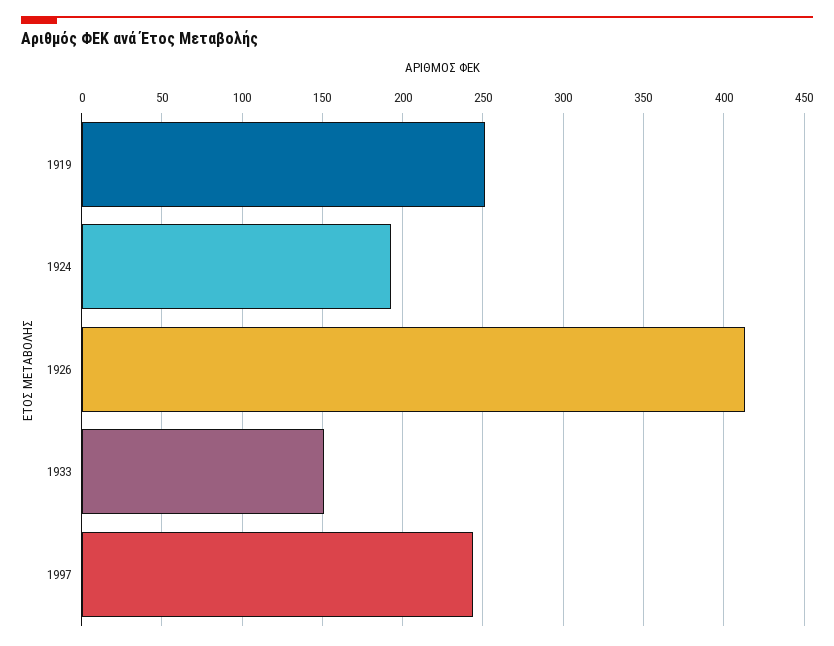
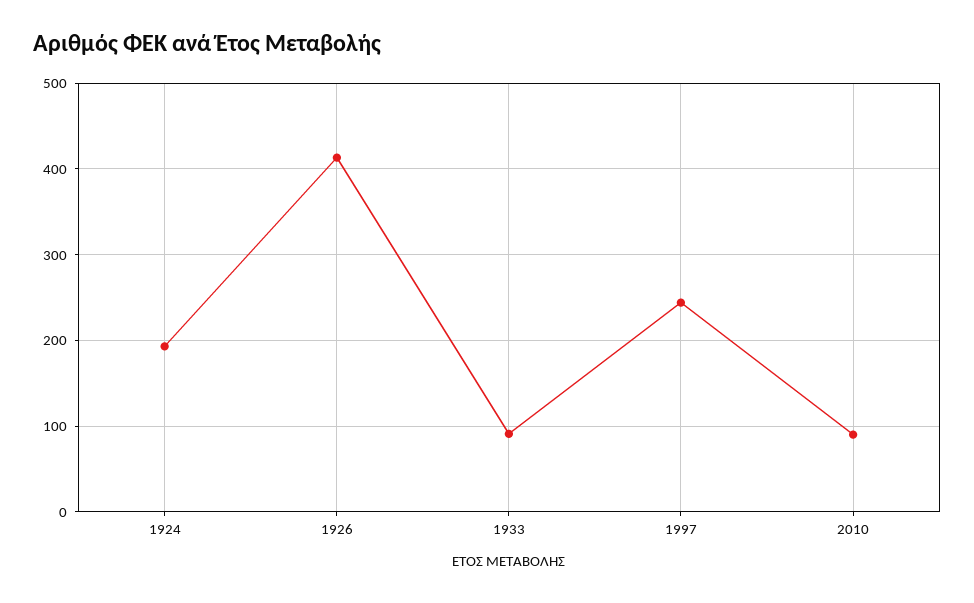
1919: 250 -> none
1933: 150 -> 90
2010: none -> 90

